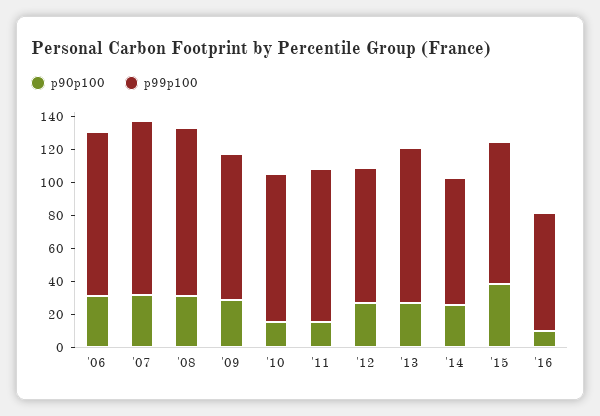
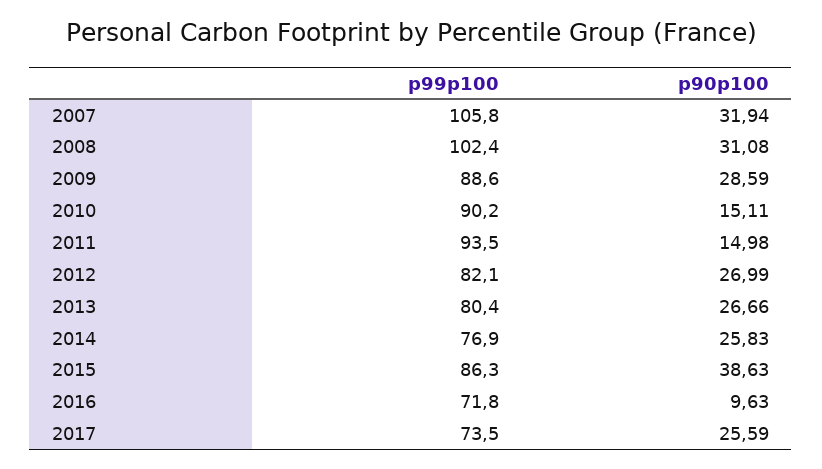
p90p100, '06: 30 -> none
p99p100, '06: 100 -> none
p99p100, '13: 95 -> 80.4
p99p100, 2017: none -> 73.5
p90p100, 2017: none -> 25.59

